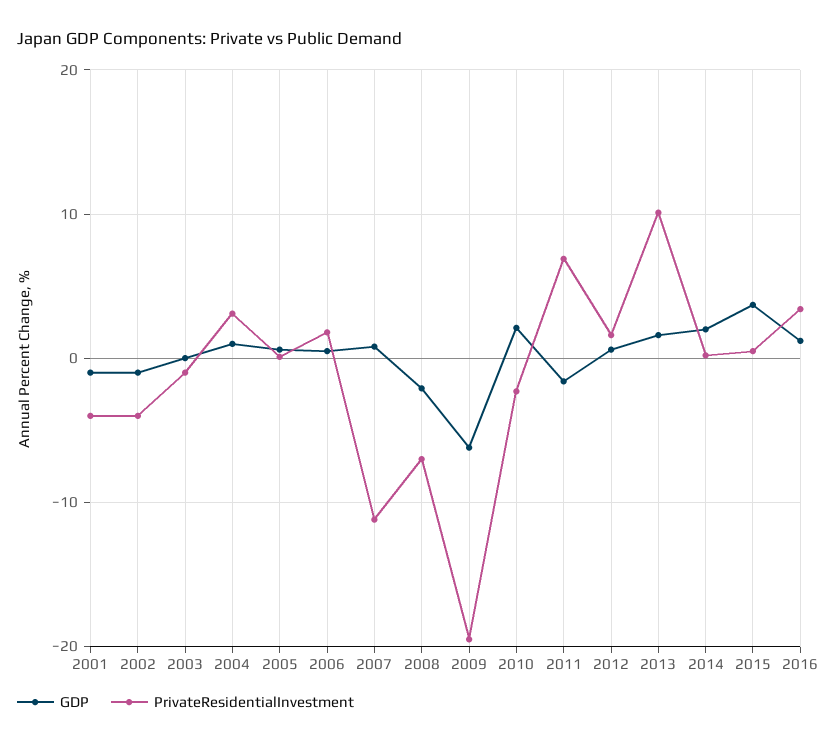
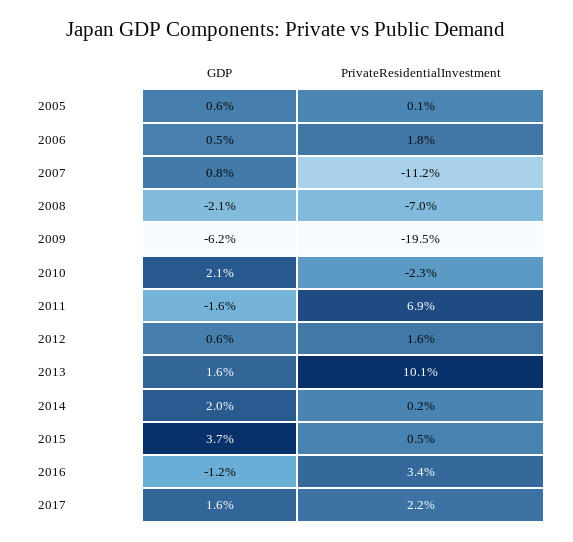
GDP, 2001: -1 -> none
PrivateResidentialInvestment, 2001: -4 -> none
GDP, 2002: -1 -> none
PrivateResidentialInvestment, 2002: -4 -> none
GDP, 2003: 0 -> none
PrivateResidentialInvestment, 2003: -1 -> none
GDP, 2004: 1 -> none
PrivateResidentialInvestment, 2004: 3 -> none
GDP, 2016: 1 -> -1.2
GDP, 2017: none -> 1.6
PrivateResidentialInvestment, 2017: none -> 2.2

